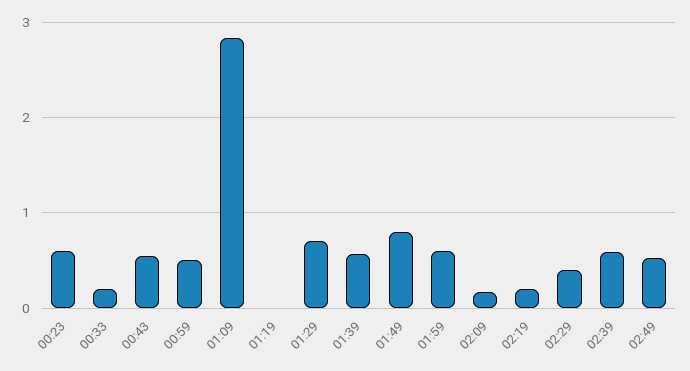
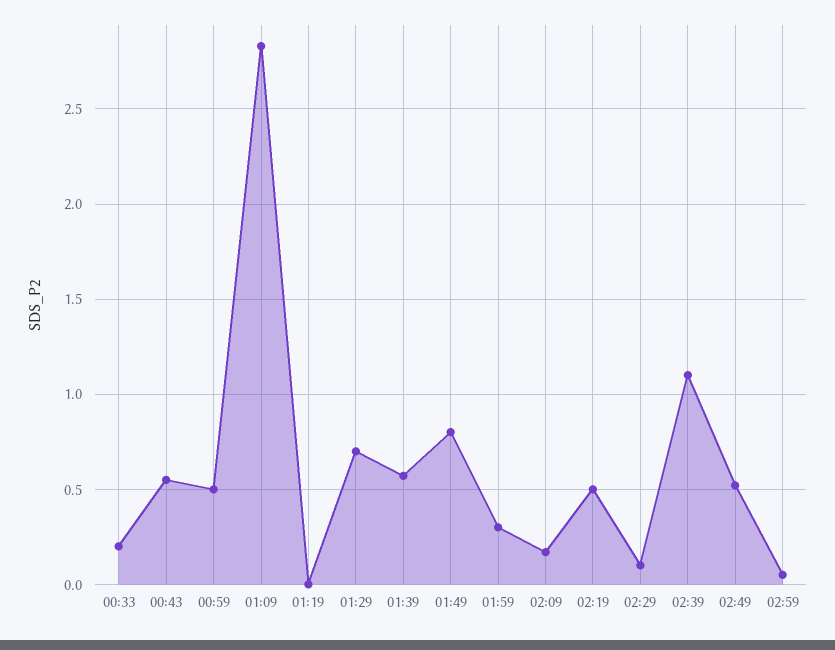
00:23: 0.6 -> none
01:59: 0.6 -> 0.3
02:19: 0.2 -> 0.5
02:29: 0.4 -> 0.1
02:39: 0.6 -> 1.1
02:59: none -> 0.05

